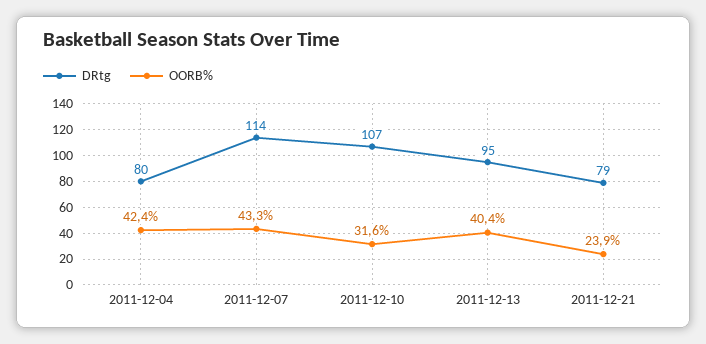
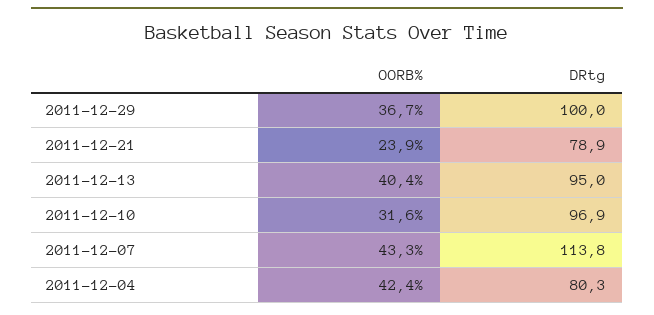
DRtg, 2011-12-10: 107 -> 96.9
OORB%, 2011-12-29: none -> 36.7
DRtg, 2011-12-29: none -> 100

